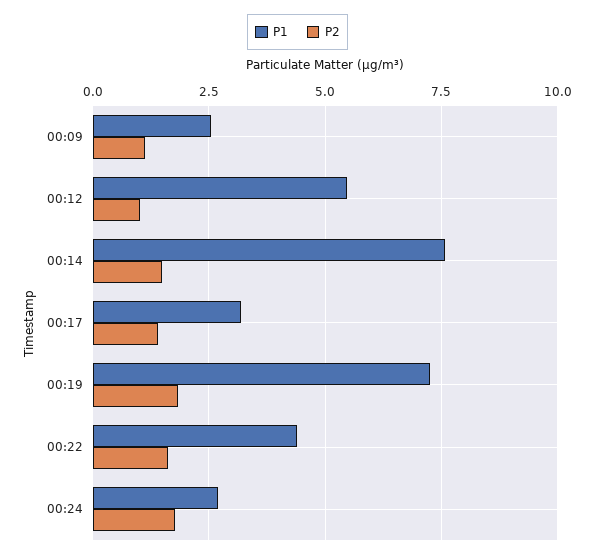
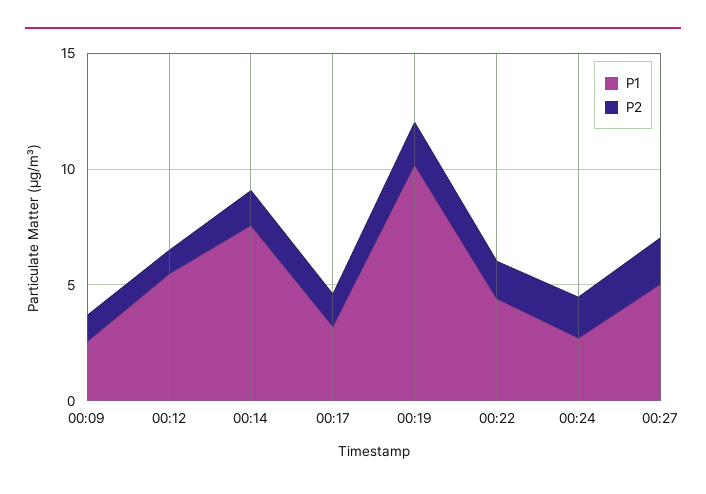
P1, 00:19: 7.25 -> 10
P1, 00:27: none -> 5
P2, 00:27: none -> 2

